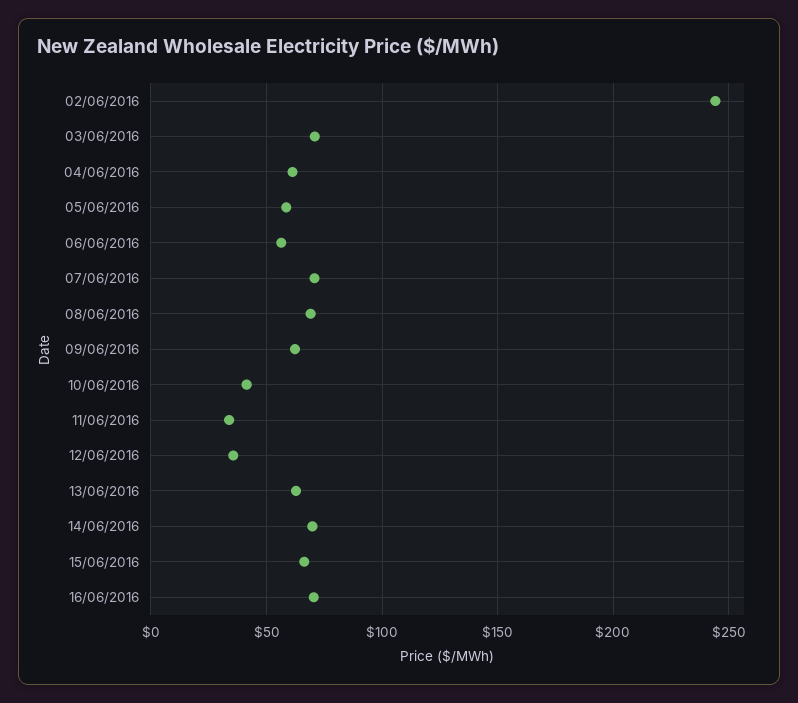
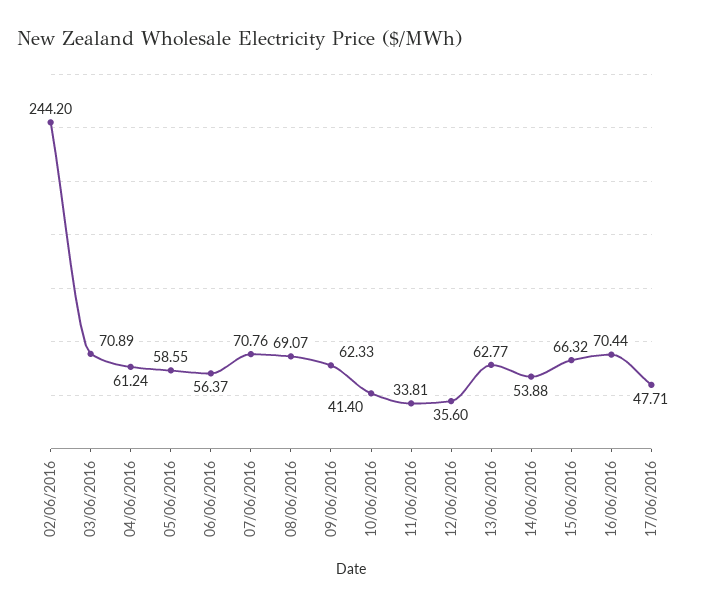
14/06/2016: 70 -> 53.88
17/06/2016: none -> 47.71

